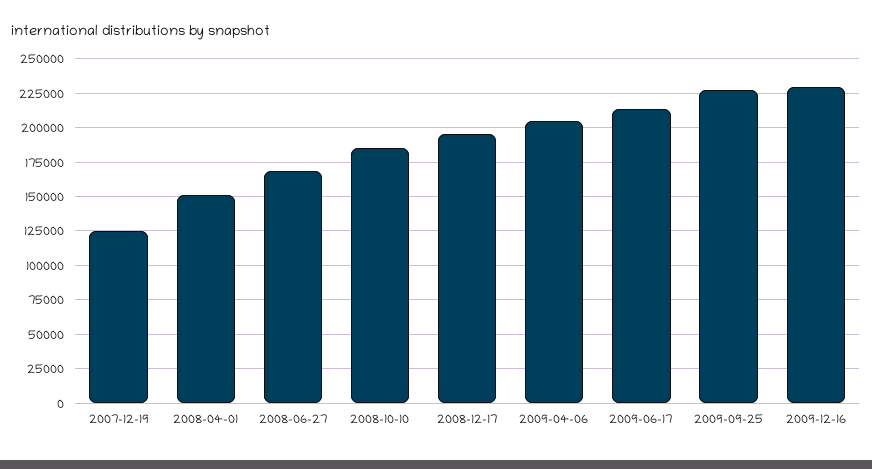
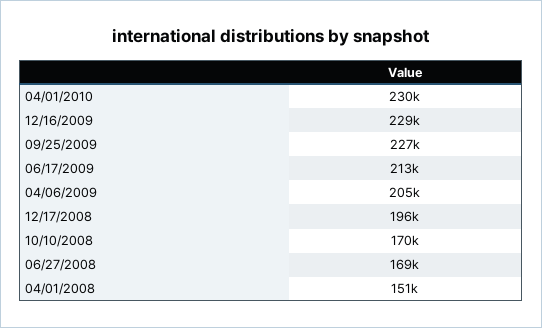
2007-12-19: 125000 -> none
2008-10-10: 185000 -> 170000
04/01/2010: none -> 230000

